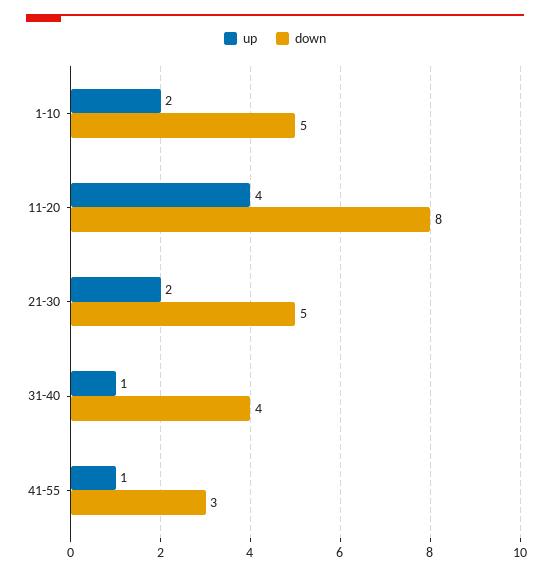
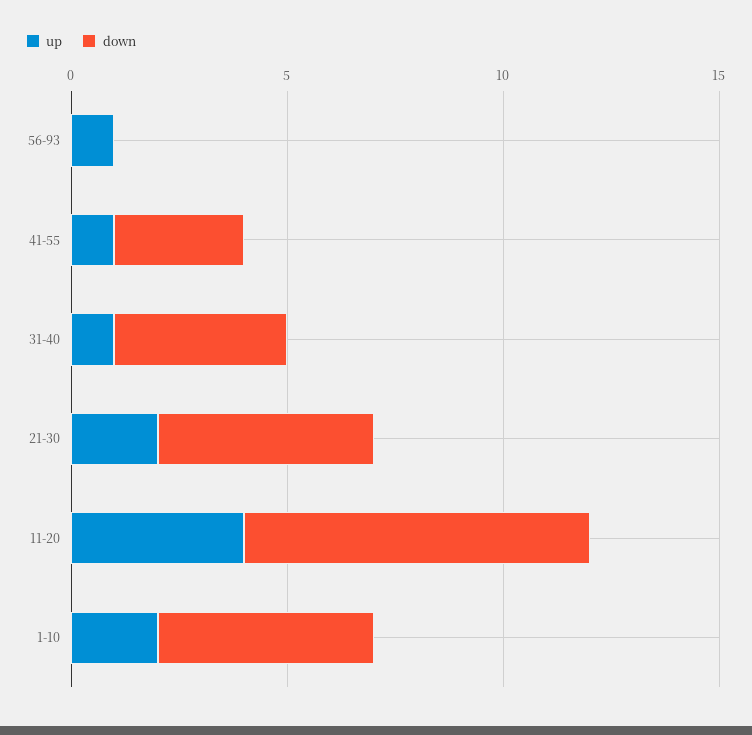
up, 56-93: none -> 1
down, 56-93: none -> 0

